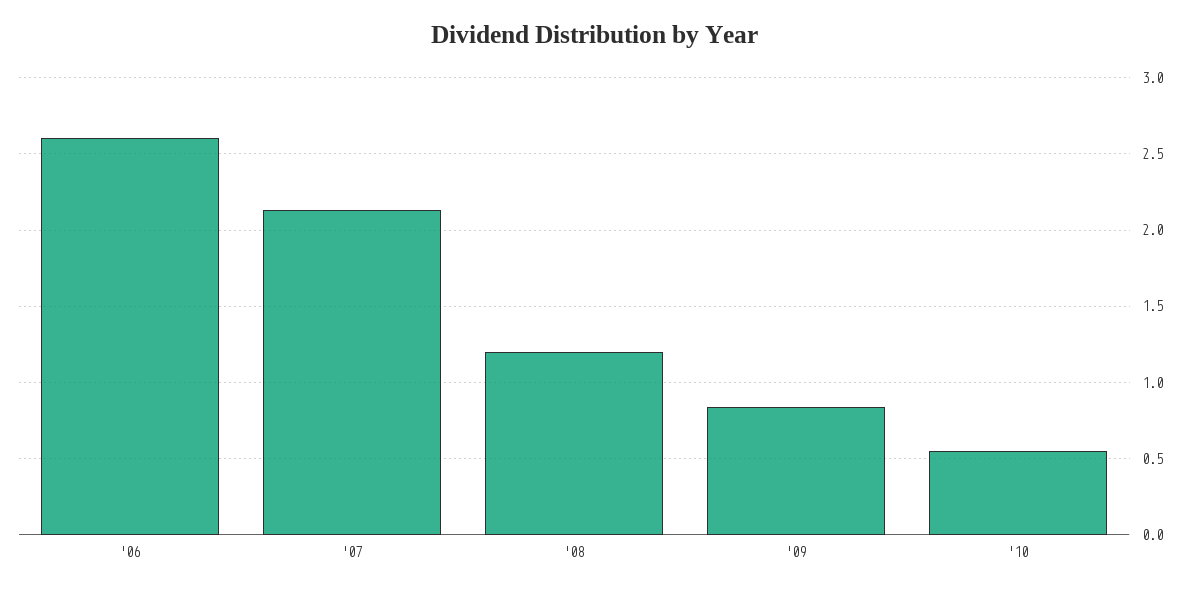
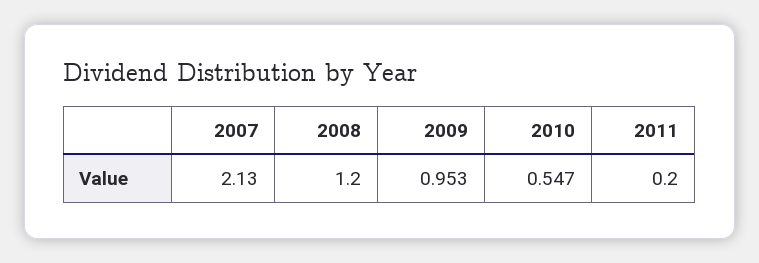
'06: 2.6 -> none
'09: 0.85 -> 0.953
2011: none -> 0.2

